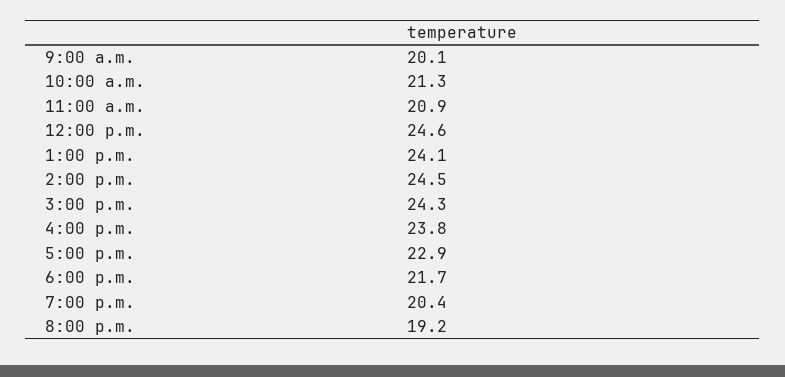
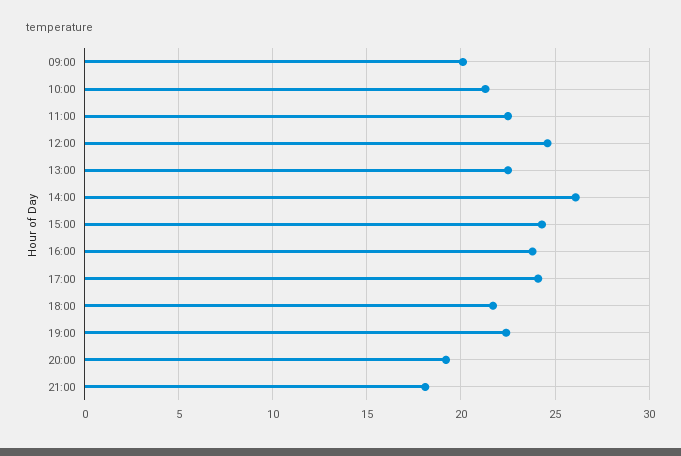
11:00 a.m.: 20.9 -> 22.5
1:00 p.m.: 24.1 -> 22.5
2:00 p.m.: 24.5 -> 26
5:00 p.m.: 22.9 -> 24
7:00 p.m.: 20.4 -> 22.5
21:00: none -> 18

